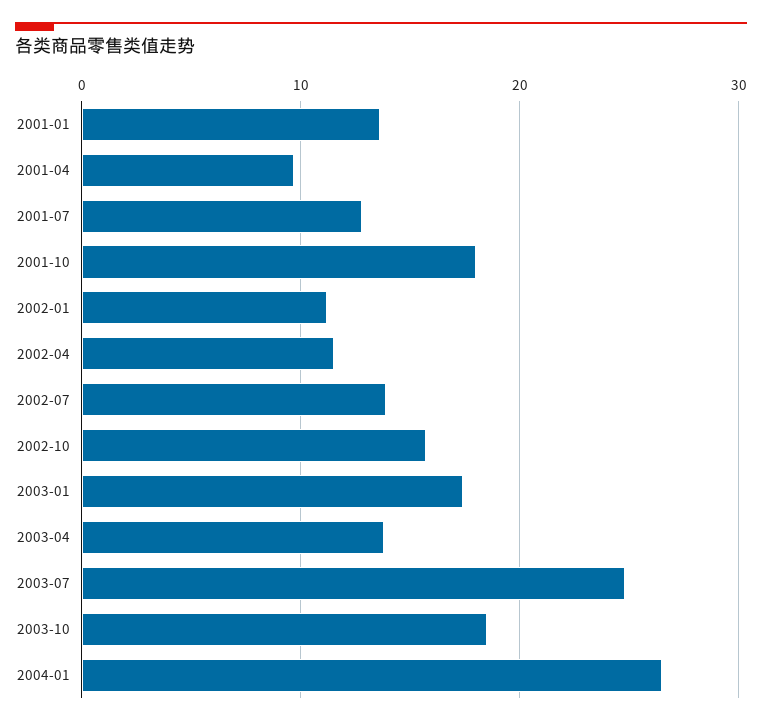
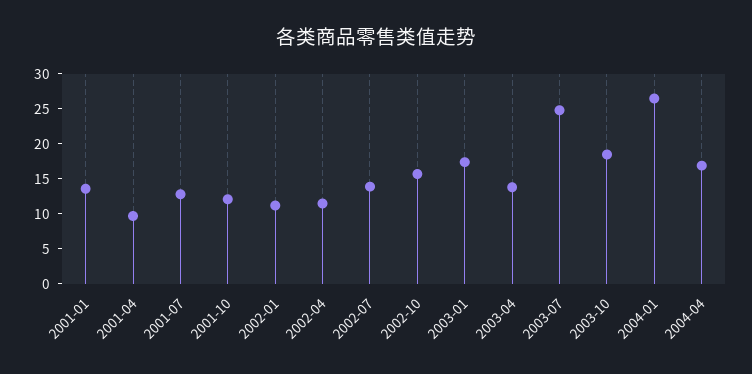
2001-10: 18 -> 12.5
2004-04: none -> 17.5

